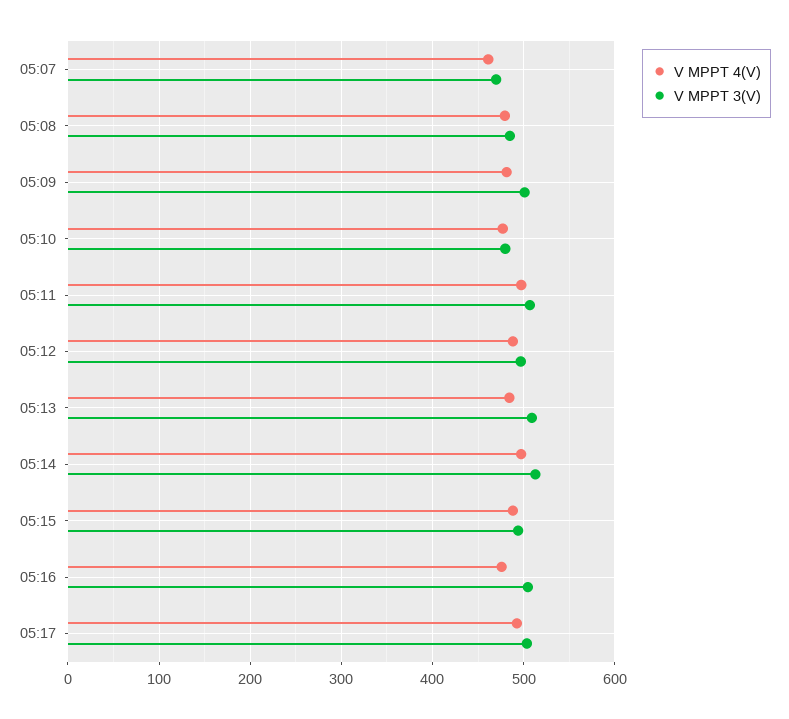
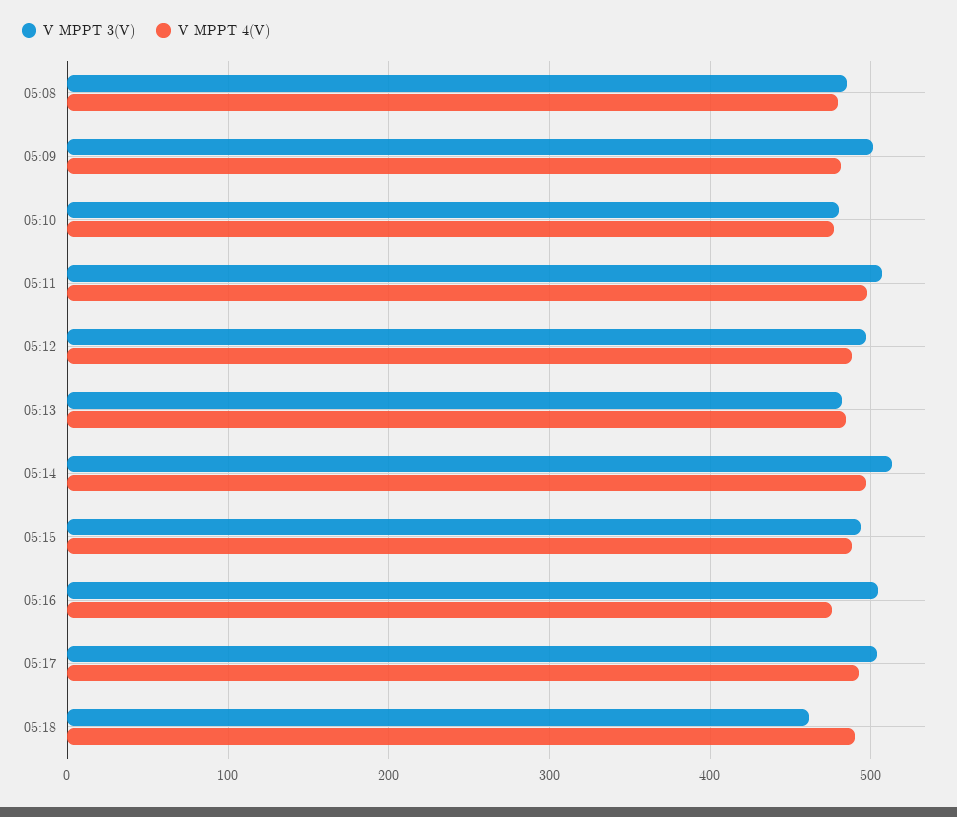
V MPPT 4(V), 05:07: 460 -> none
V MPPT 3(V), 05:07: 470 -> none
V MPPT 3(V), 05:13: 510 -> 480
V MPPT 3(V), 05:18: none -> 460
V MPPT 4(V), 05:18: none -> 490

